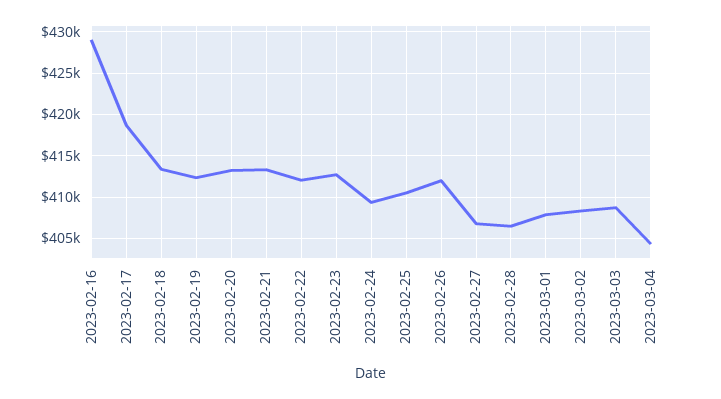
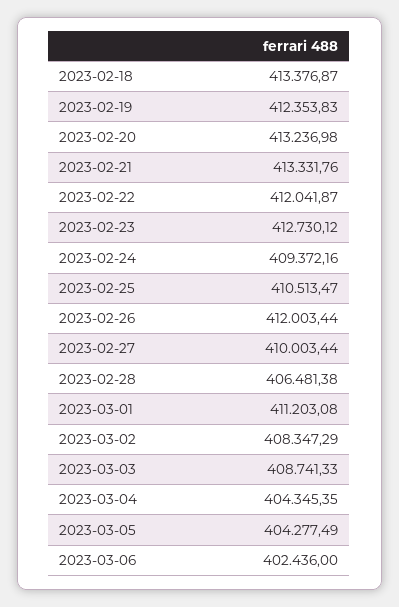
2023-02-16: 429000 -> none
2023-02-17: 419000 -> none
2023-02-27: 407000 -> 410003.44
2023-03-01: 408000 -> 411203.08
2023-03-05: none -> 404277.49
2023-03-06: none -> 402436

